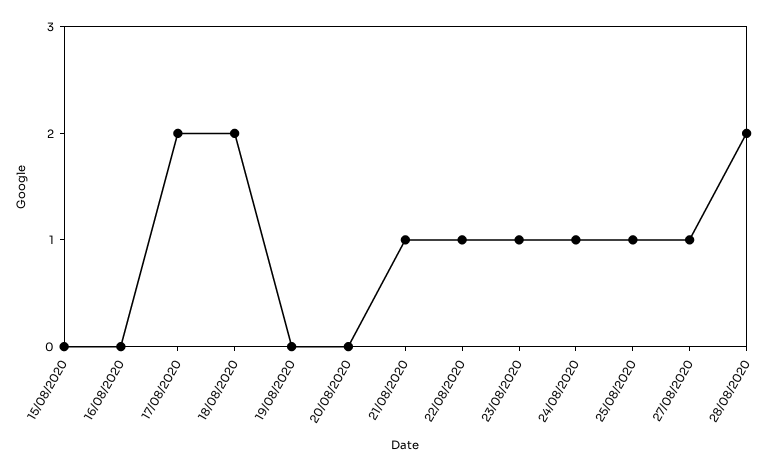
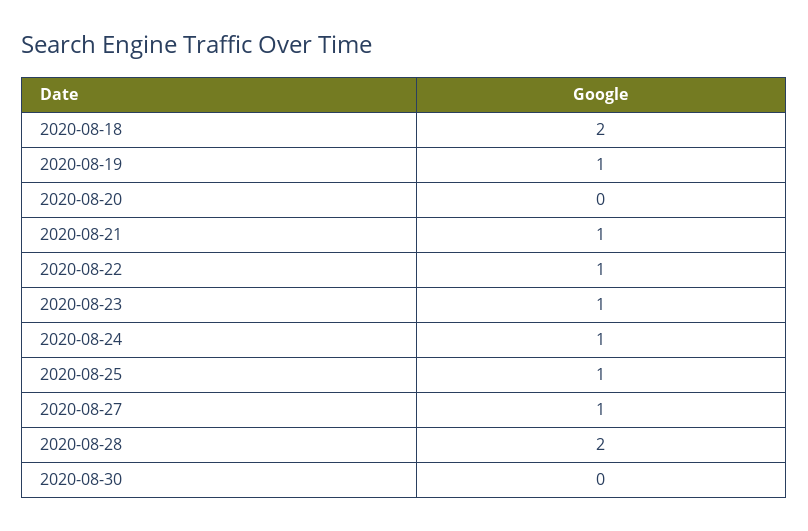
15/08/2020: 0 -> none
16/08/2020: 0 -> none
17/08/2020: 2 -> none
19/08/2020: 0 -> 1
2020-08-30: none -> 0

